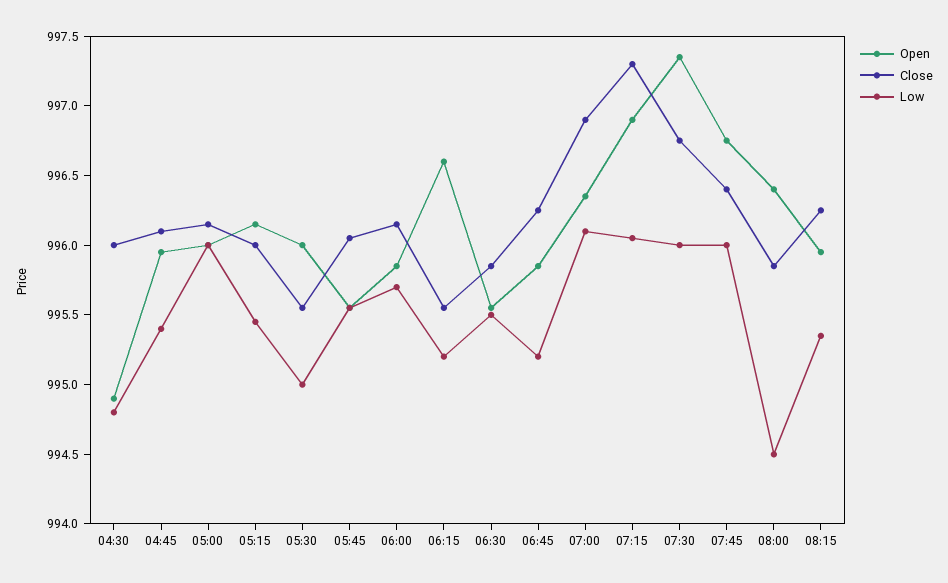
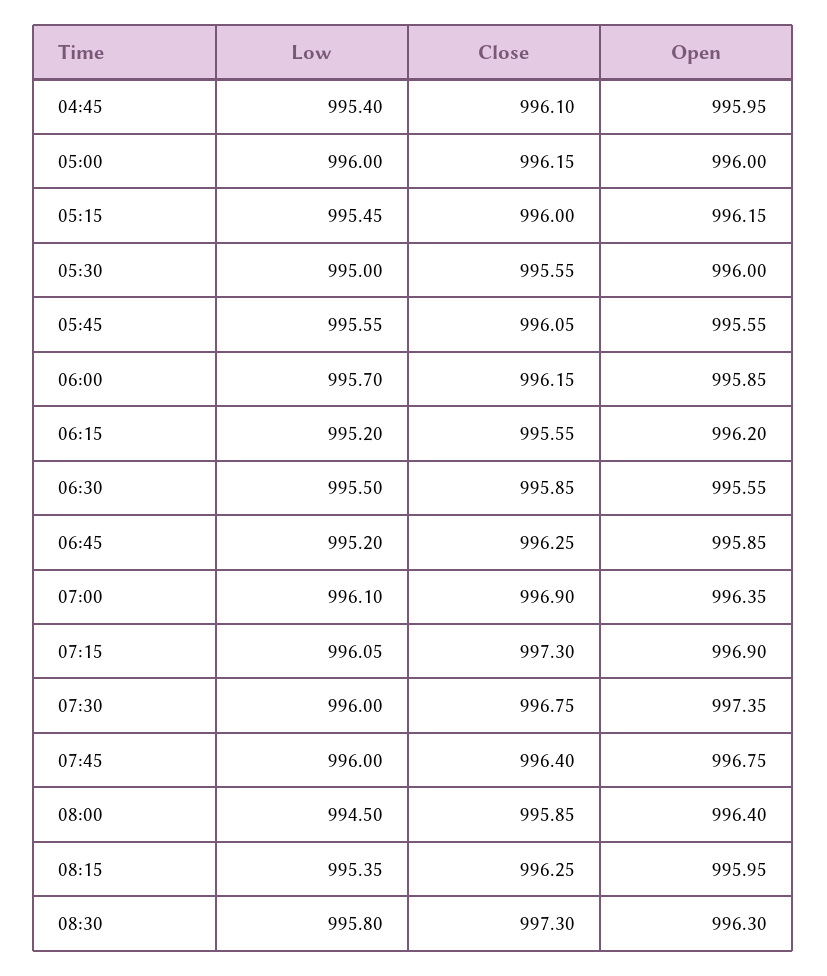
Open, 04:30: 994.9 -> none
Close, 04:30: 996 -> none
Low, 04:30: 994.8 -> none
Open, 06:15: 996.6 -> 996.2
Low, 08:30: none -> 995.8
Close, 08:30: none -> 997.3
Open, 08:30: none -> 996.3

